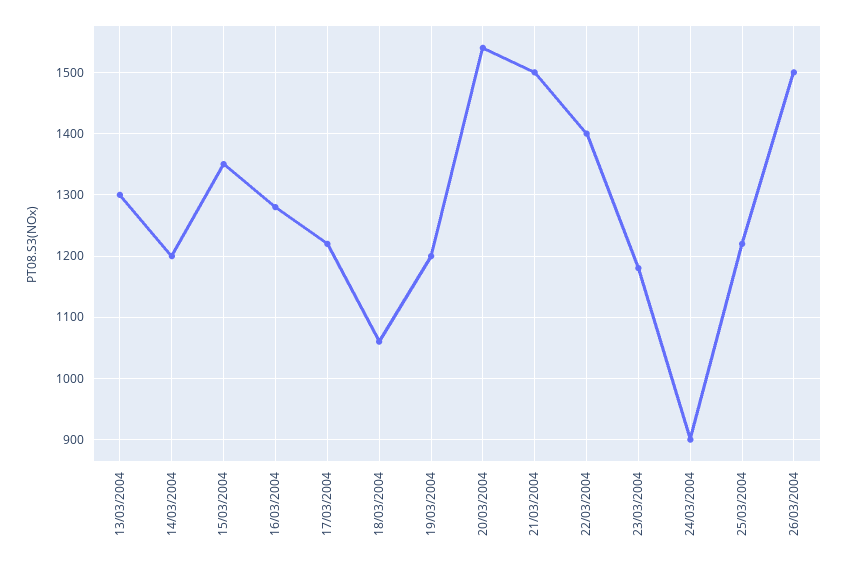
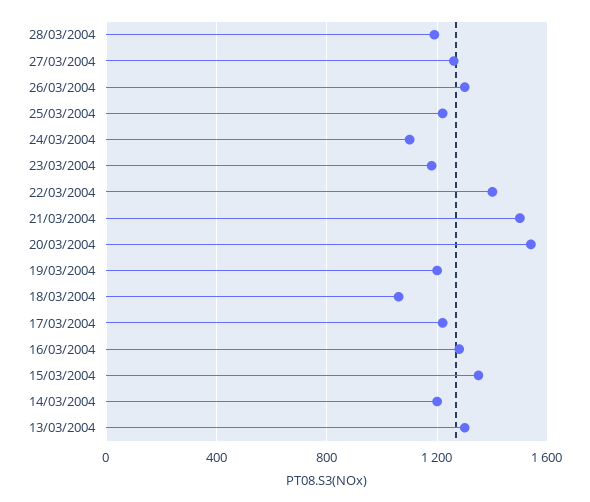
24/03/2004: 900 -> 1100
26/03/2004: 1500 -> 1300
28/03/2004: none -> 1200
27/03/2004: none -> 1250

